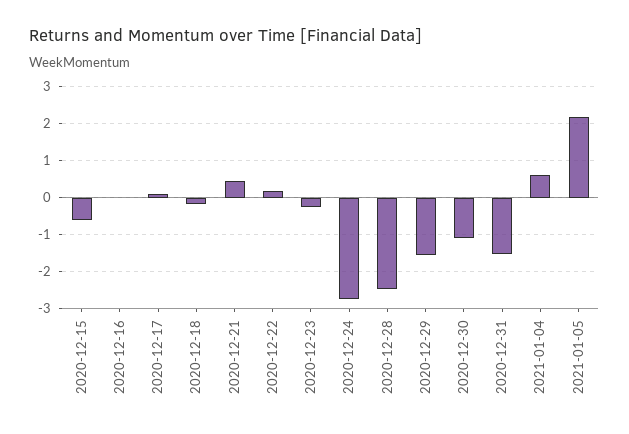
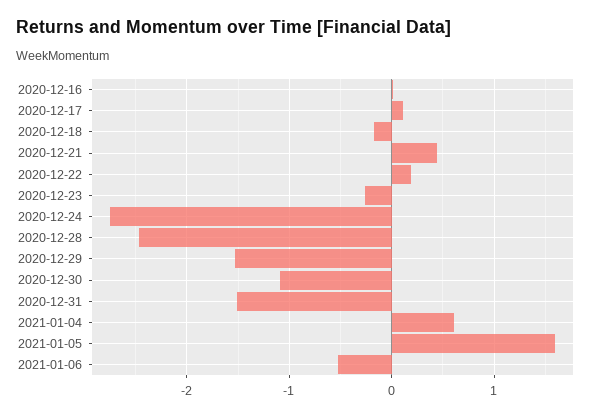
2020-12-15: -0.6 -> none
2021-01-05: 2.2 -> 1.6
2021-01-06: none -> -0.5

